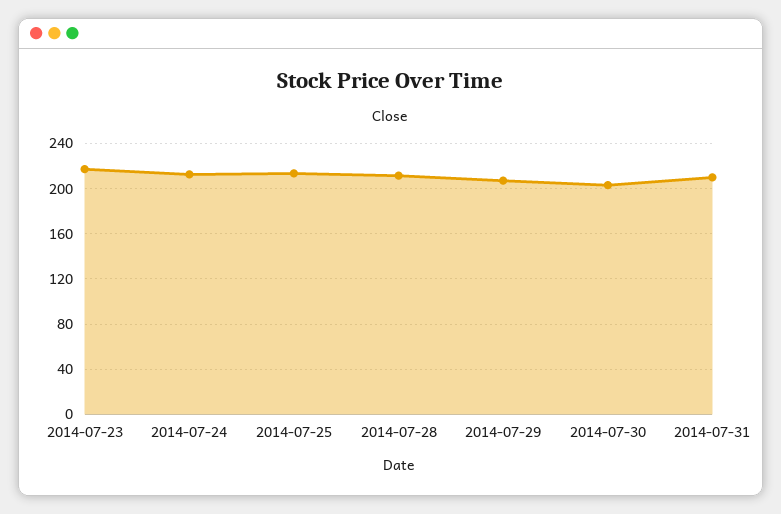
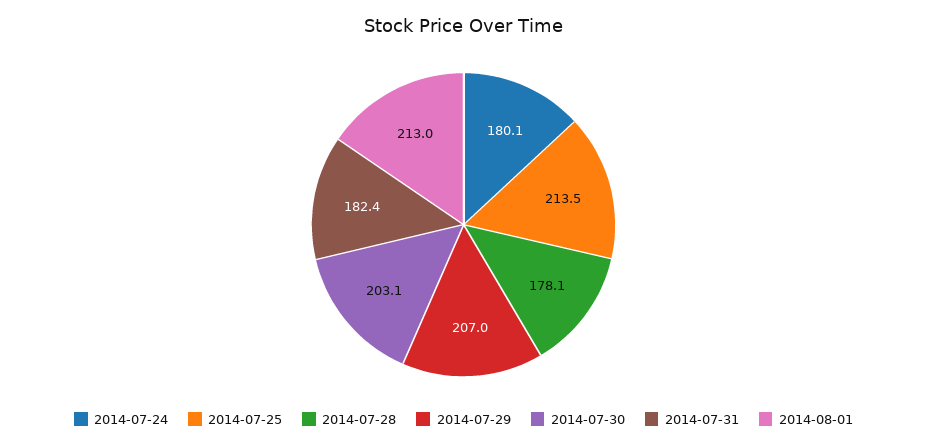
2014-07-23: 220 -> none
2014-07-24: 210 -> 180.1
2014-07-28: 210 -> 178.1
2014-07-31: 210 -> 182.4
2014-08-01: none -> 213

